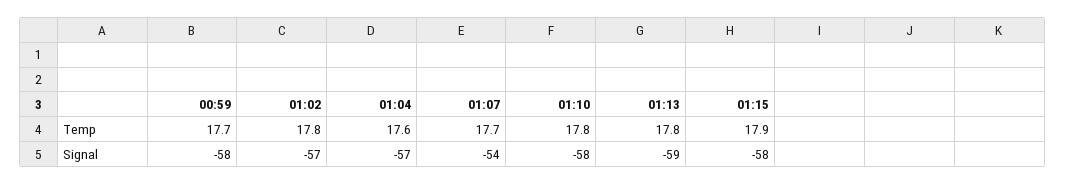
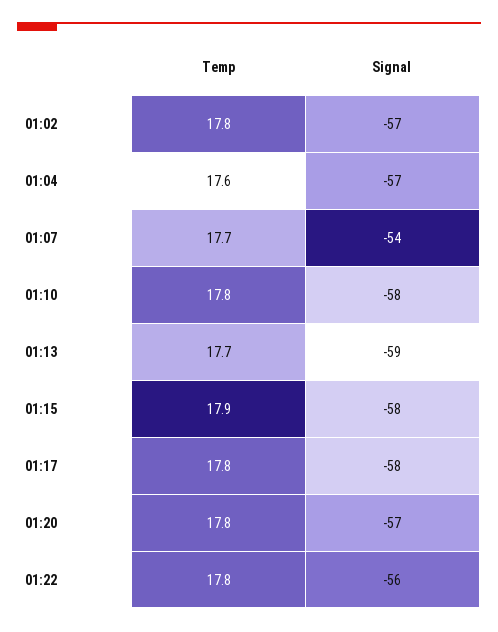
00:59, Temp: 17.7 -> none
01:13, Temp: 17.8 -> 17.7
00:59, Signal: -58 -> none
01:17, Temp: none -> 17.8
01:17, Signal: none -> -58
01:20, Temp: none -> 17.8
01:20, Signal: none -> -57
01:22, Temp: none -> 17.8
01:22, Signal: none -> -56

